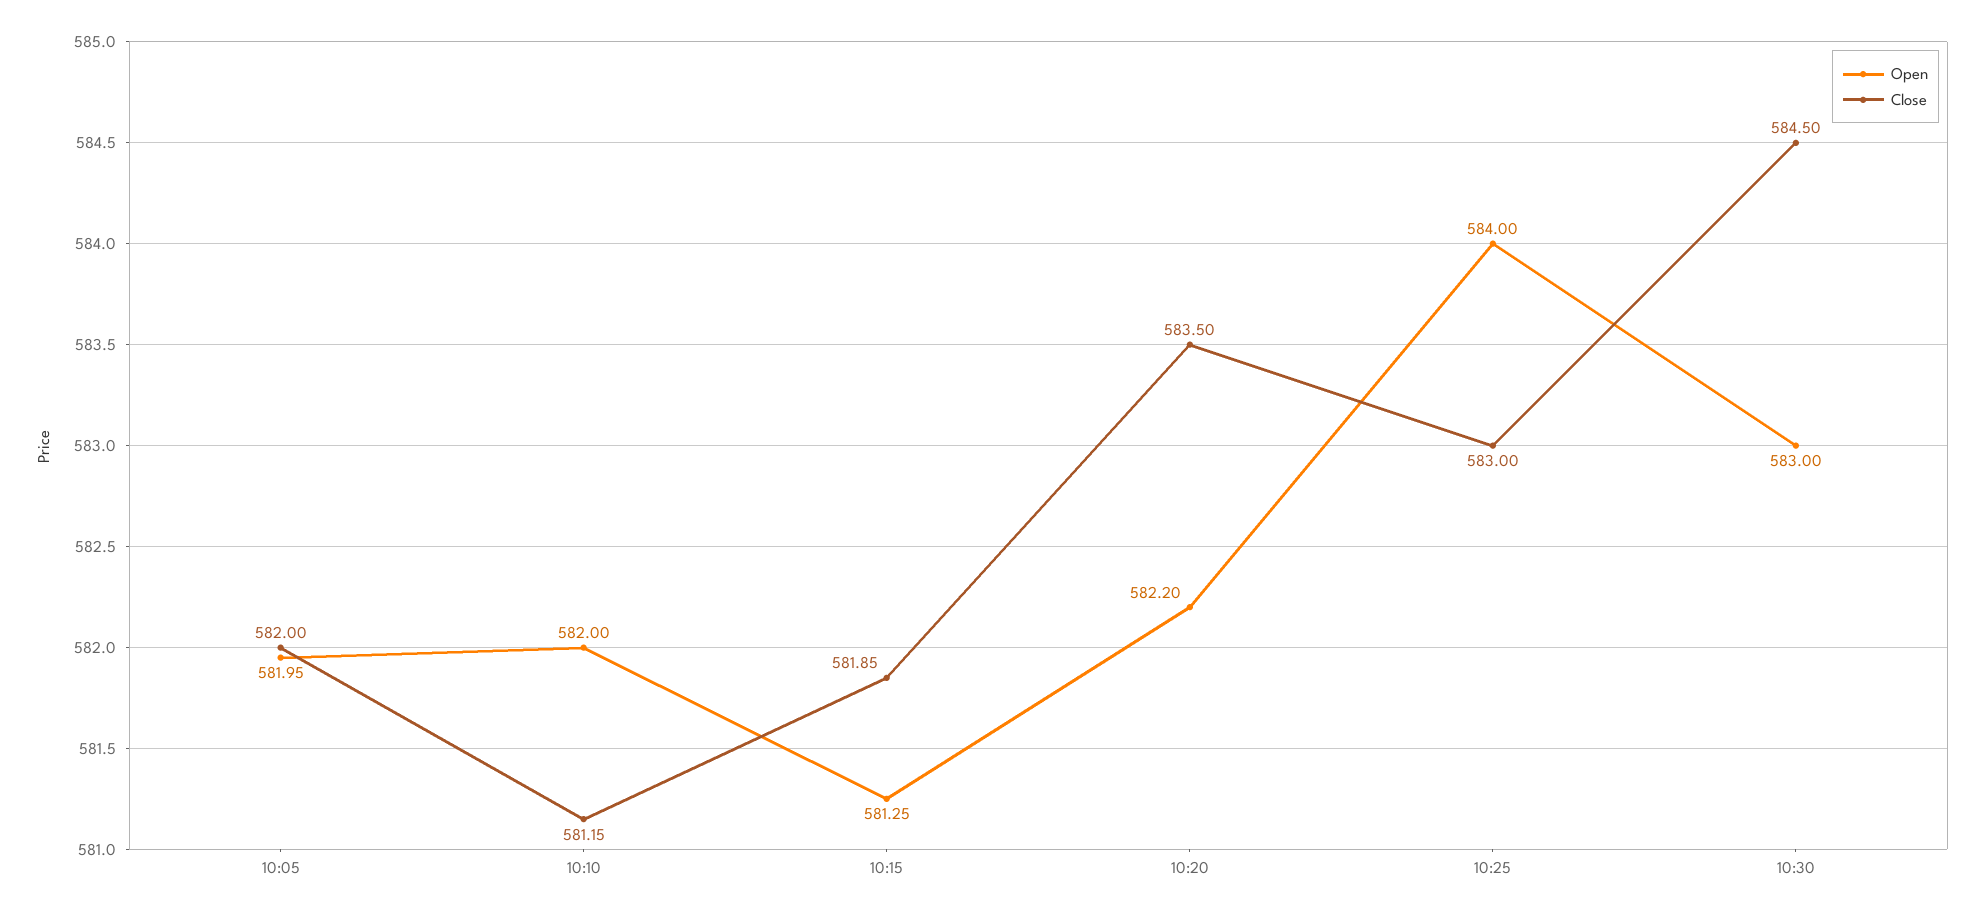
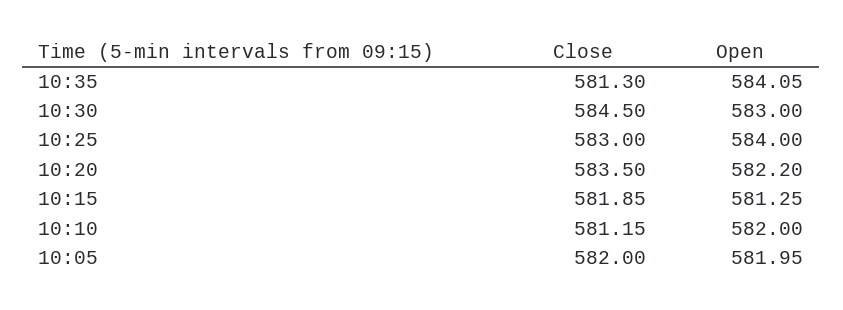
Close, 10:35: none -> 581.3
Open, 10:35: none -> 584.05

